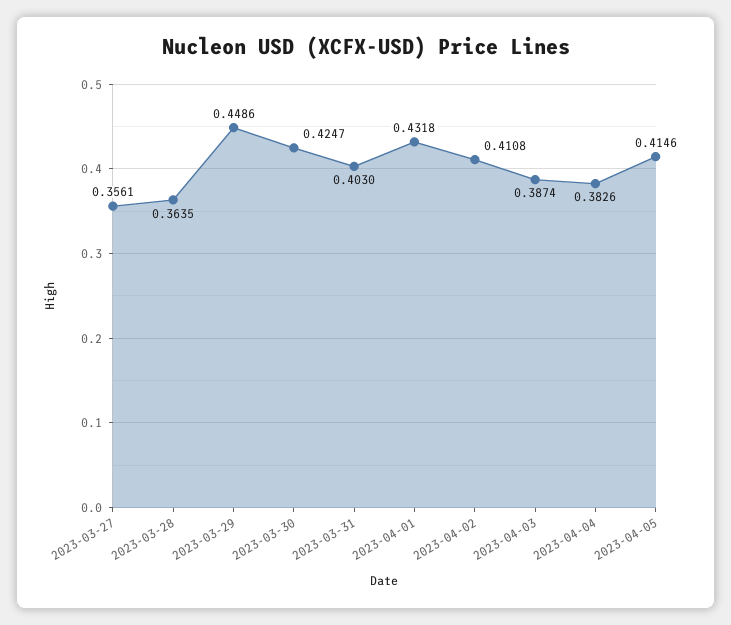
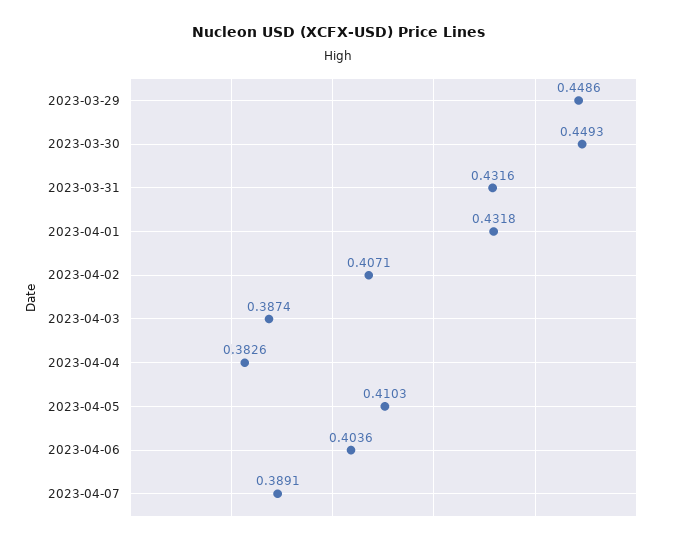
2023-03-27: 0.3561 -> none
2023-03-28: 0.3635 -> none
2023-03-30: 0.4247 -> 0.4493
2023-03-31: 0.403 -> 0.4316
2023-04-02: 0.4108 -> 0.4071
2023-04-05: 0.4146 -> 0.4103
2023-04-06: none -> 0.4036
2023-04-07: none -> 0.3891

